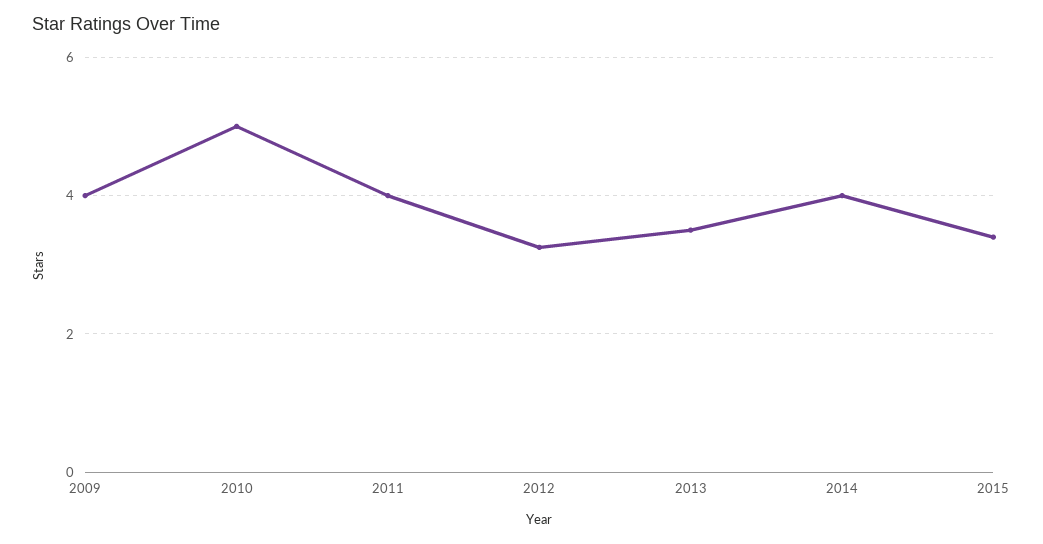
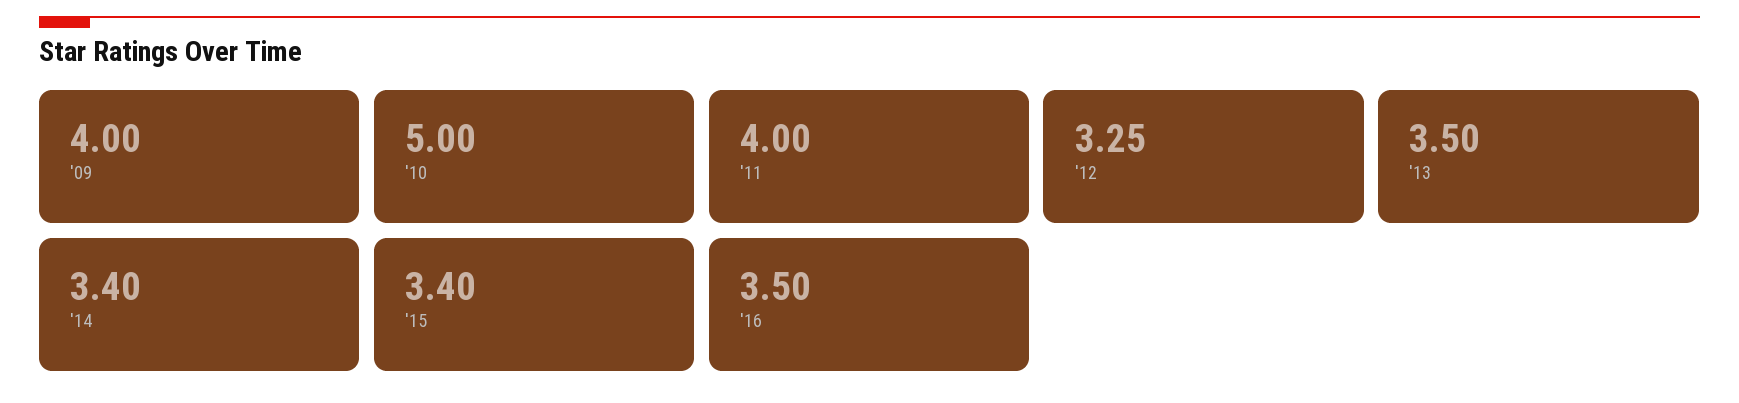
2014: 4 -> 3.4
'16: none -> 3.5

